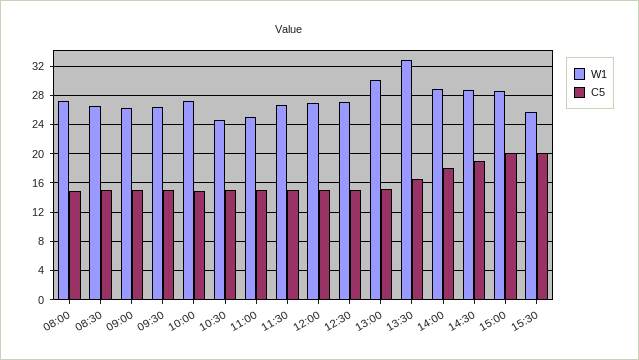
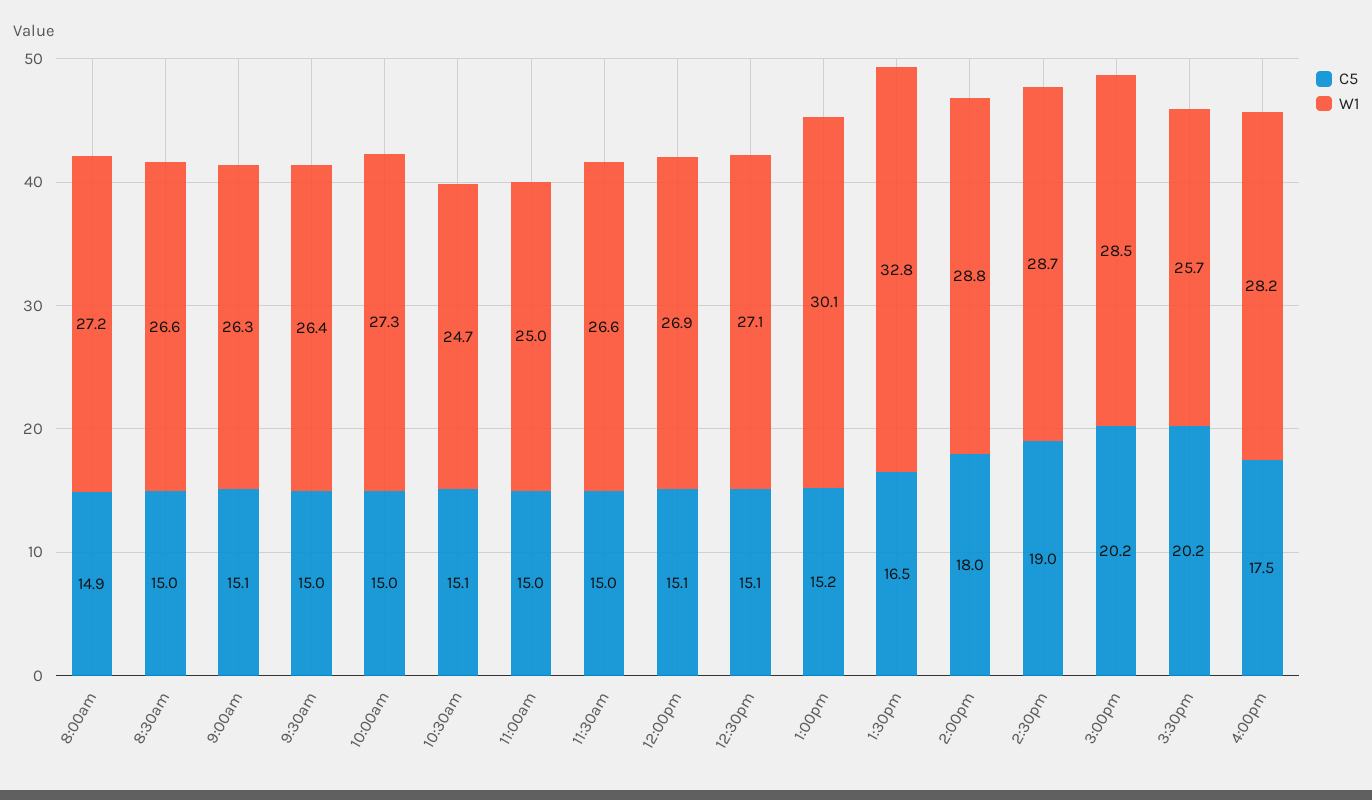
C5, 4:00pm: none -> 17.5
W1, 4:00pm: none -> 28.2

